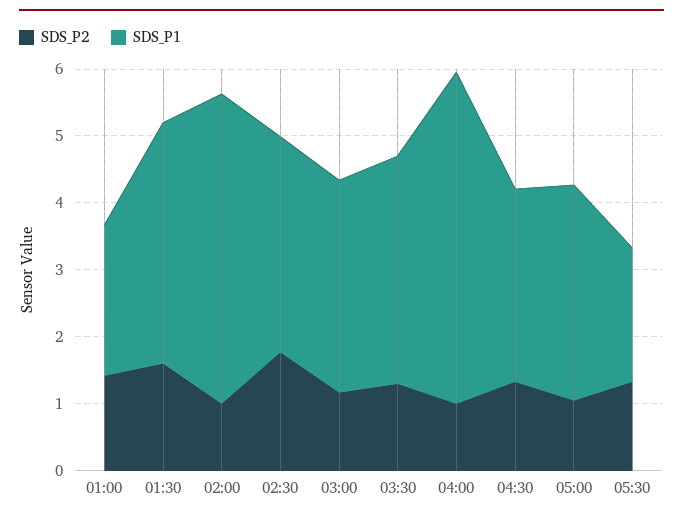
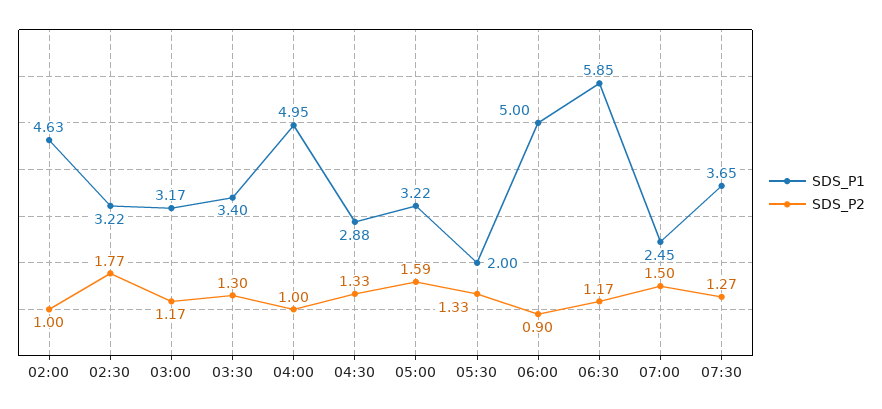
SDS_P2, 01:00: 1.4 -> none
SDS_P1, 01:00: 2.2 -> none
SDS_P2, 01:30: 1.6 -> none
SDS_P1, 01:30: 3.6 -> none
SDS_P2, 05:00: 1 -> 1.59
SDS_P1, 06:00: none -> 5
SDS_P2, 06:00: none -> 0.9
SDS_P1, 06:30: none -> 5.85
SDS_P2, 06:30: none -> 1.17
SDS_P1, 07:00: none -> 2.45
SDS_P2, 07:00: none -> 1.5
SDS_P1, 07:30: none -> 3.65
SDS_P2, 07:30: none -> 1.27

